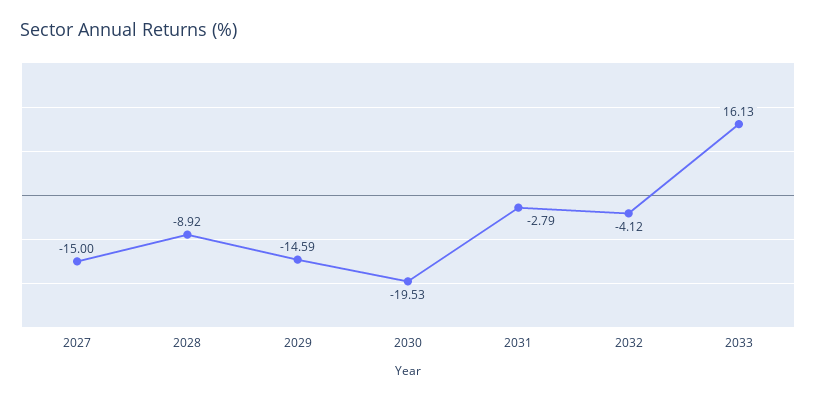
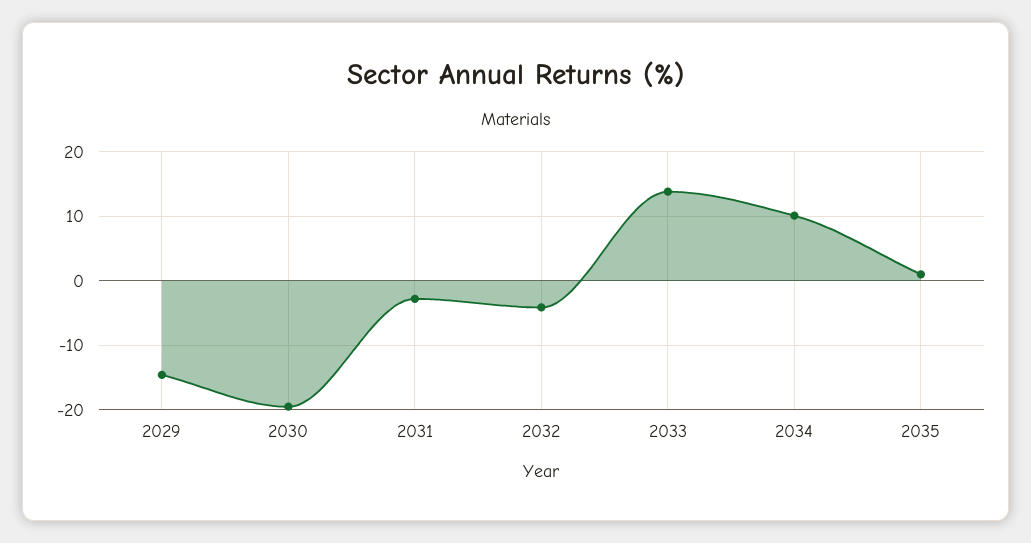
2027: -15 -> none
2028: -8.92 -> none
2033: 16.13 -> 14
2034: none -> 10
2035: none -> 1

